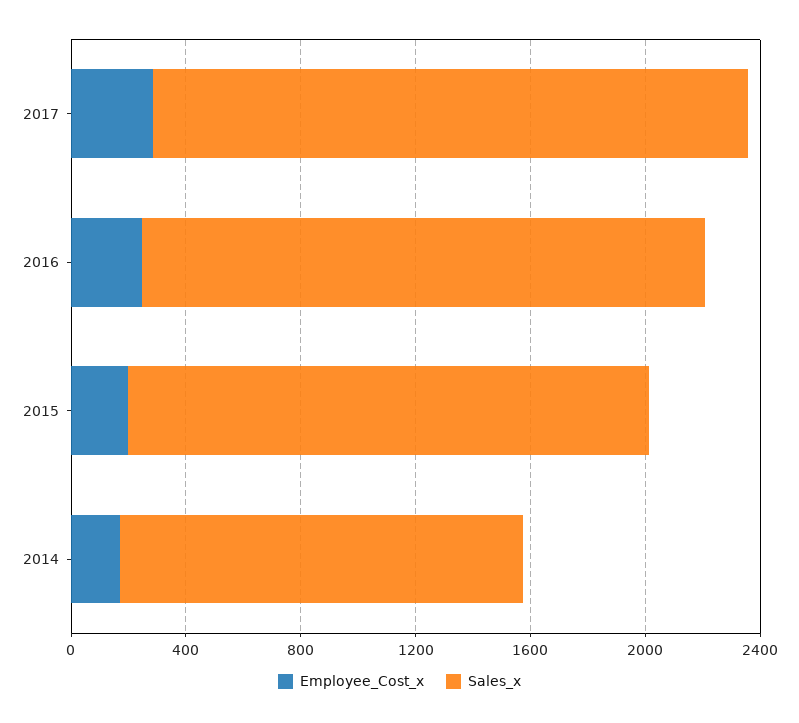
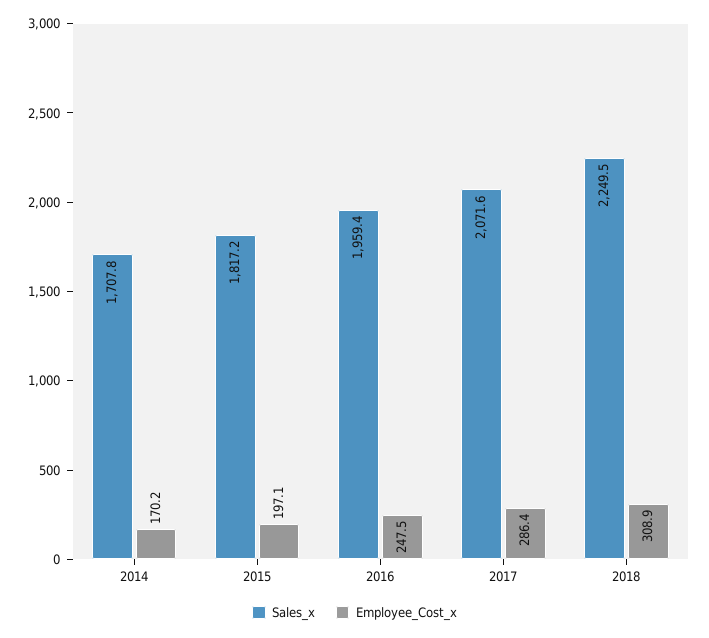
Sales_x, 2014: 1400 -> 1707.8
Sales_x, 2018: none -> 2249.5
Employee_Cost_x, 2018: none -> 308.9

